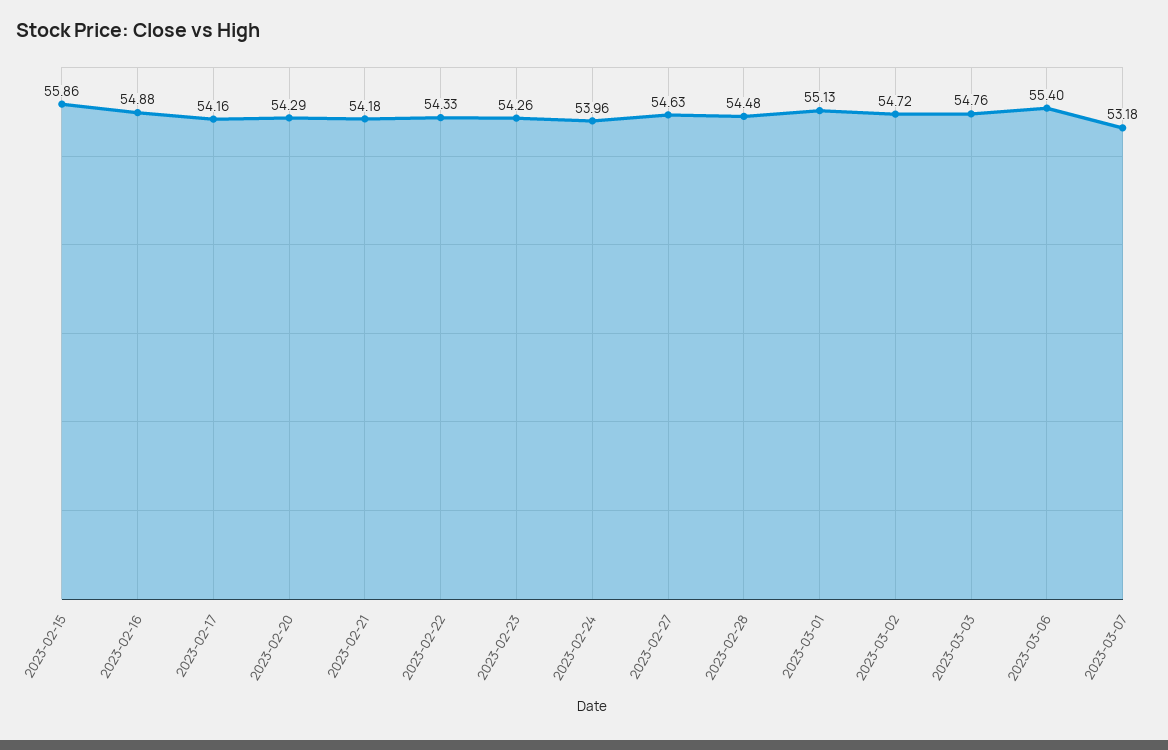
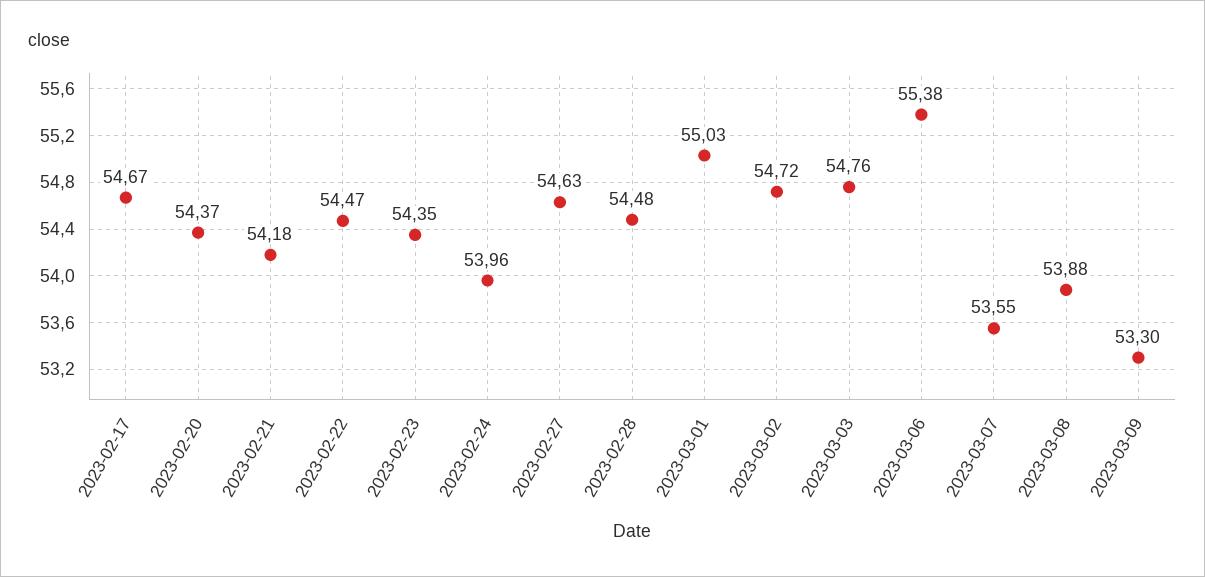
2023-02-15: 55.86 -> none
2023-02-16: 54.88 -> none
2023-02-17: 54.16 -> 54.67
2023-02-20: 54.29 -> 54.37
2023-02-22: 54.33 -> 54.47
2023-02-23: 54.26 -> 54.35
2023-03-01: 55.13 -> 55.03
2023-03-06: 55.4 -> 55.38
2023-03-07: 53.18 -> 53.55
2023-03-08: none -> 53.88
2023-03-09: none -> 53.3

